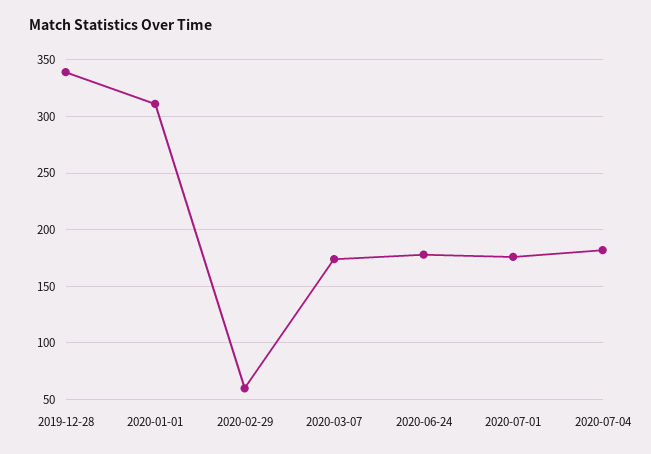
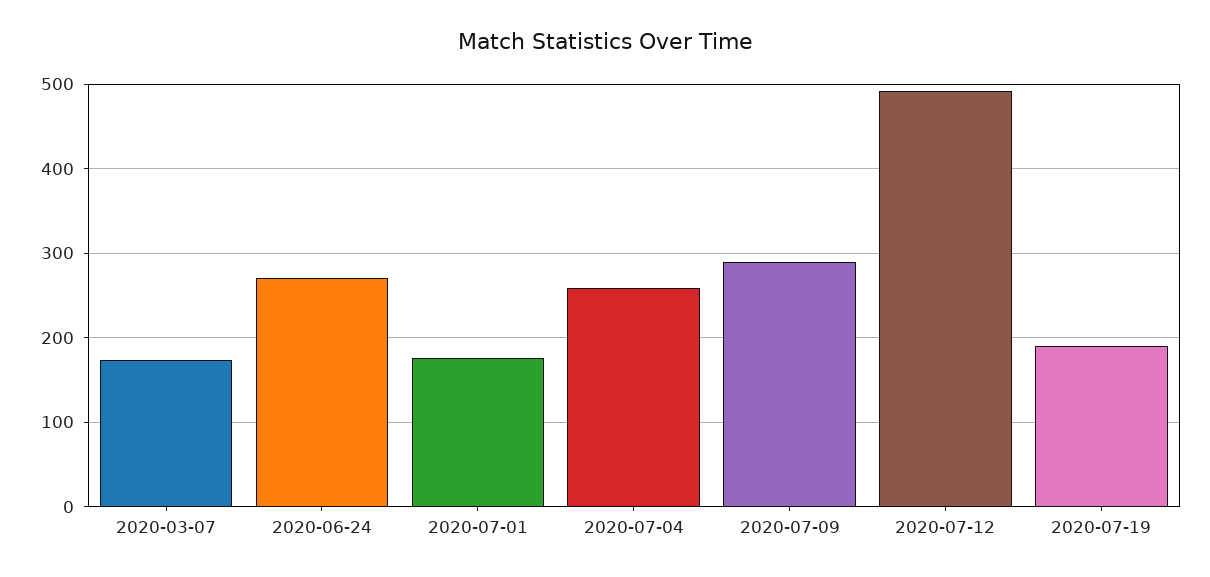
2019-12-28: 340 -> none
2020-01-01: 310 -> none
2020-02-29: 60 -> none
2020-06-24: 180 -> 270
2020-07-04: 180 -> 260
2020-07-09: none -> 290
2020-07-12: none -> 490
2020-07-19: none -> 190

